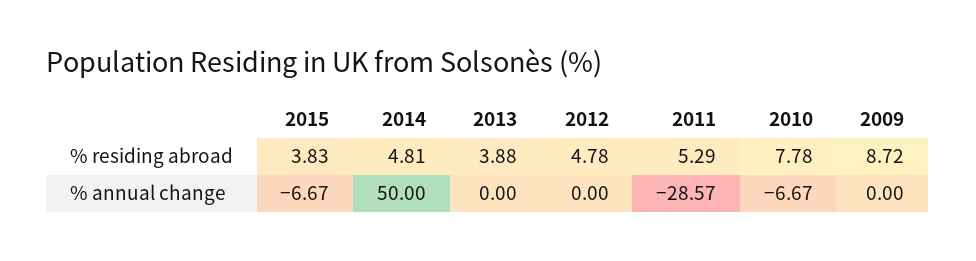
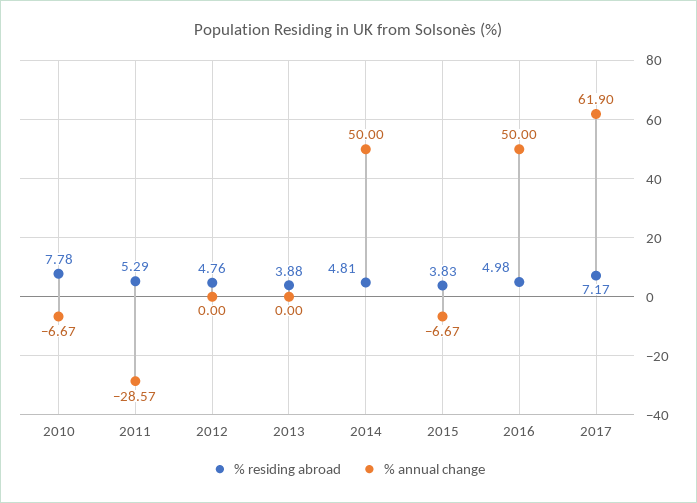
% residing abroad, 2012: 4.78 -> 4.76
% residing abroad, 2009: 8.72 -> none
% annual change, 2009: 0 -> none
% residing abroad, 2016: none -> 4.98
% annual change, 2016: none -> 50
% residing abroad, 2017: none -> 7.17
% annual change, 2017: none -> 61.9

